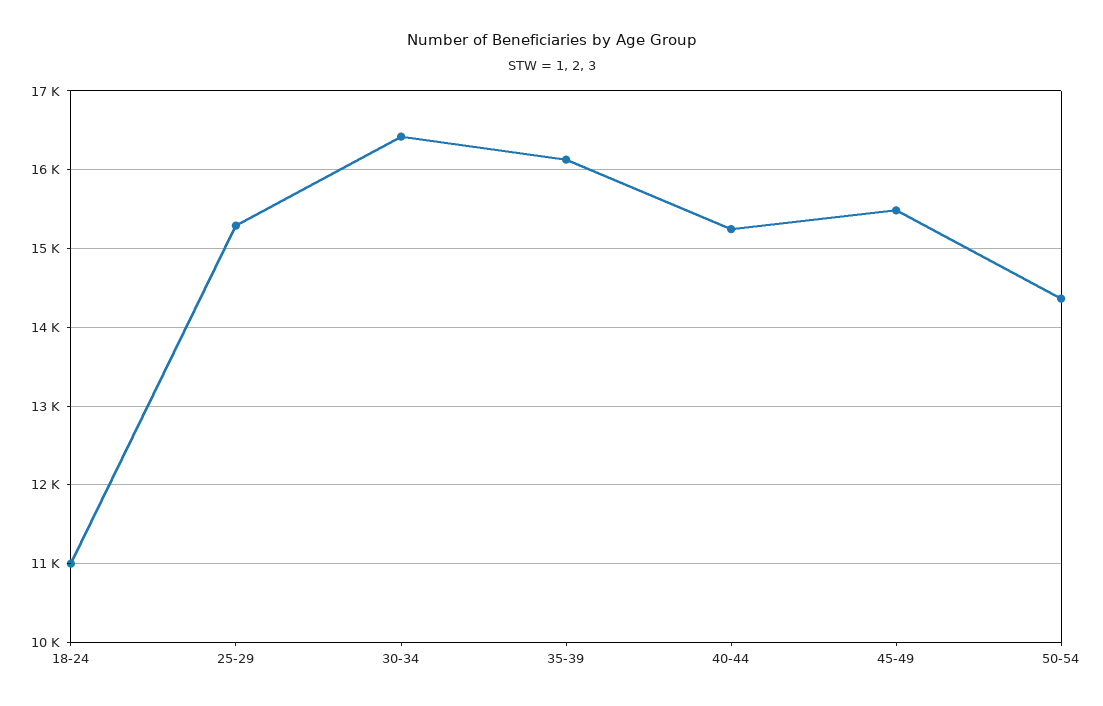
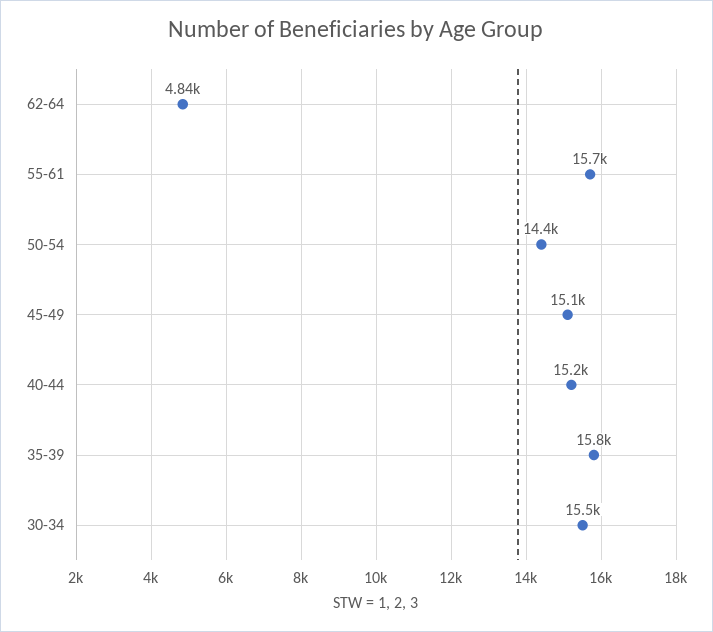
18-24: 11000 -> none
25-29: 15300 -> none
30-34: 16400 -> 15500
35-39: 16100 -> 15800
45-49: 15500 -> 15100
62-64: none -> 4840
55-61: none -> 15700

